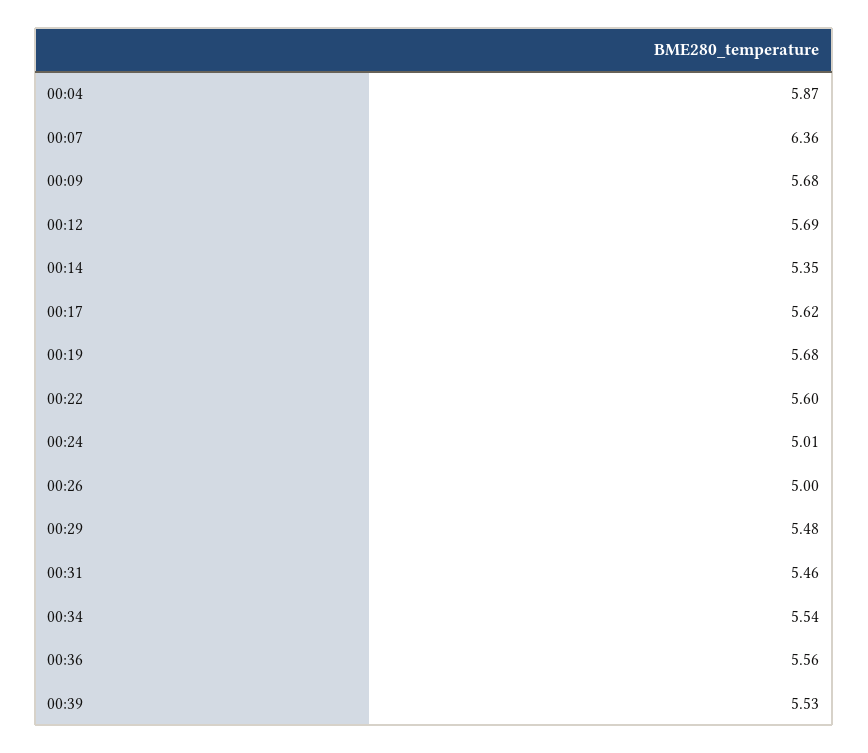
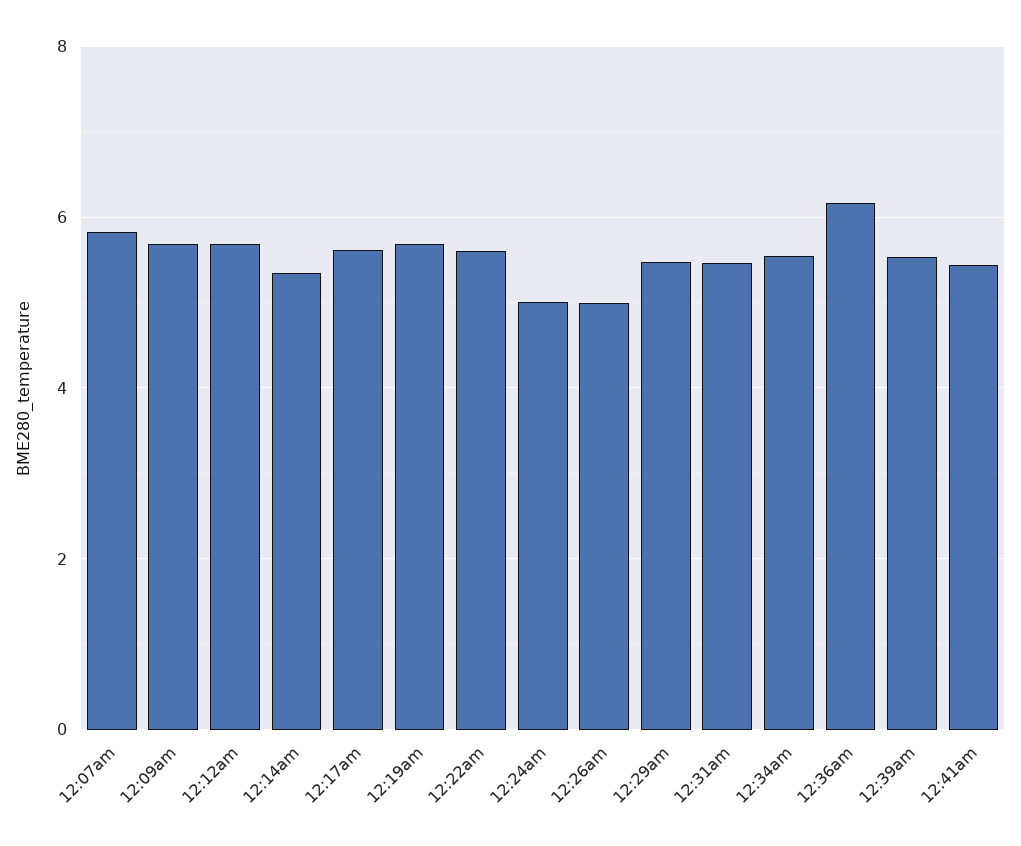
00:04: 5.87 -> none
00:07: 6.36 -> 5.8
00:36: 5.56 -> 6.2
12:41am: none -> 5.4

